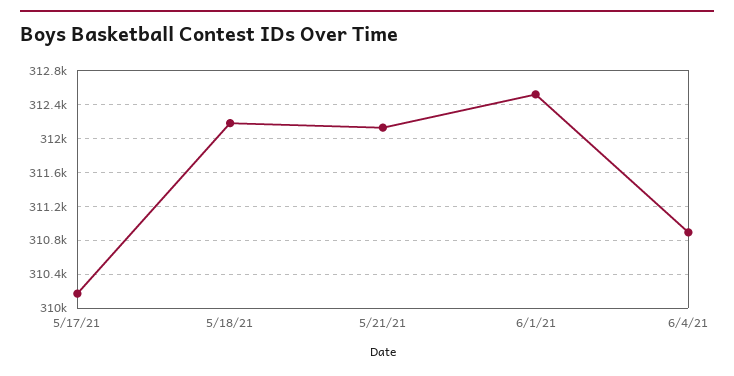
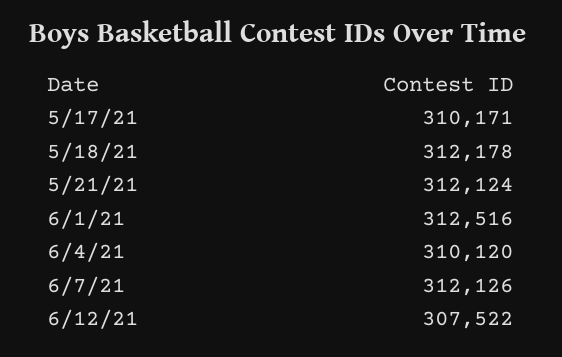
6/4/21: 310900 -> 310120
6/7/21: none -> 312126
6/12/21: none -> 307522

